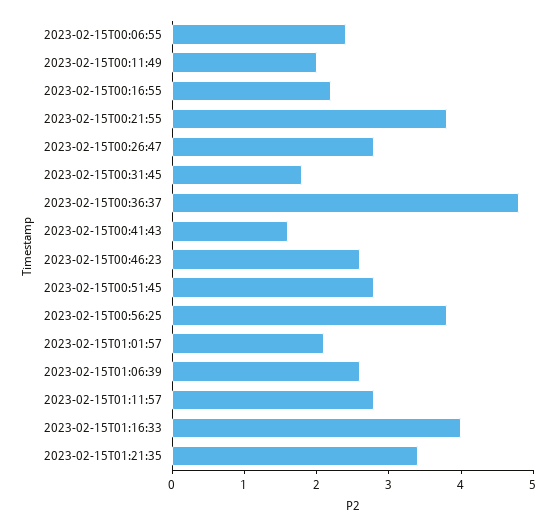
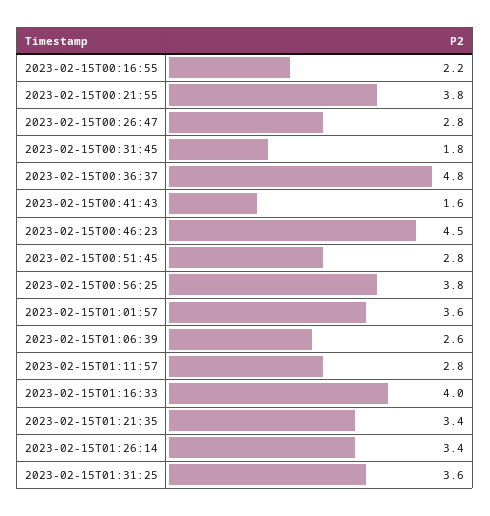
2023-02-15T00:06:55: 2.5 -> none
2023-02-15T00:11:49: 2 -> none
2023-02-15T00:46:23: 2.5 -> 4.5
2023-02-15T01:01:57: 2 -> 3.6
2023-02-15T01:26:14: none -> 3.4
2023-02-15T01:31:25: none -> 3.6

